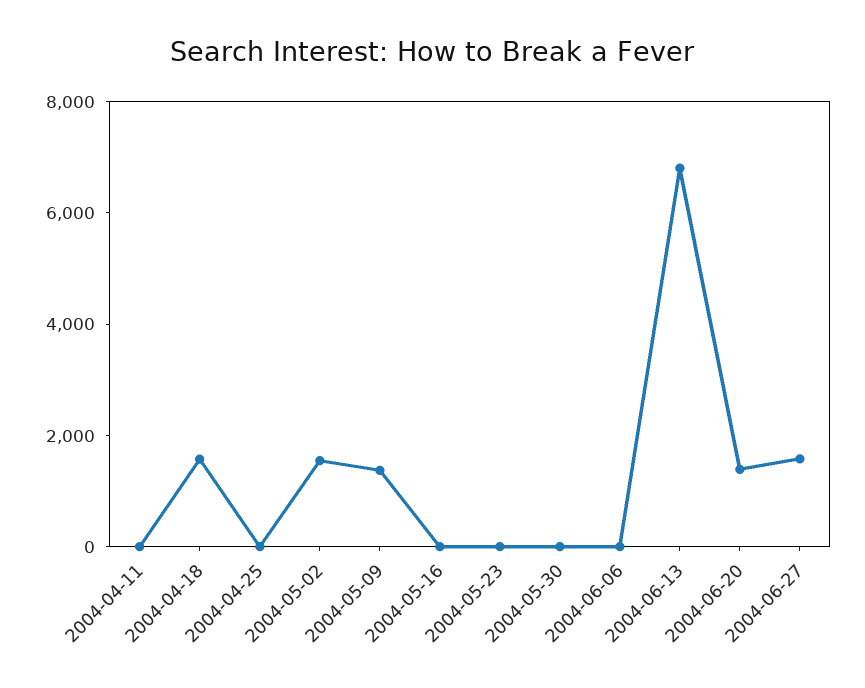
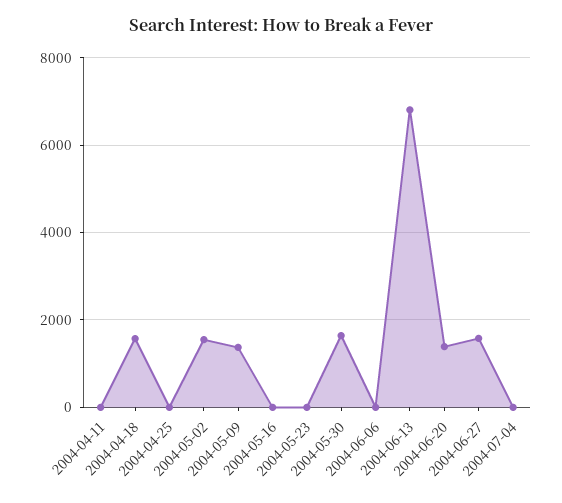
2004-05-30: 0 -> 1600
2004-07-04: none -> 0

